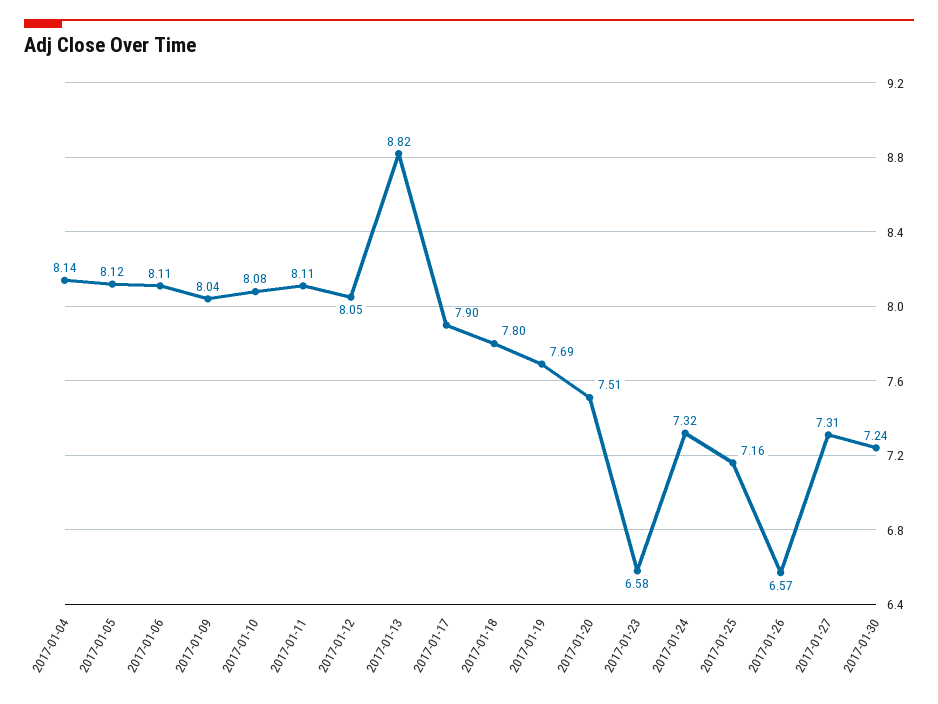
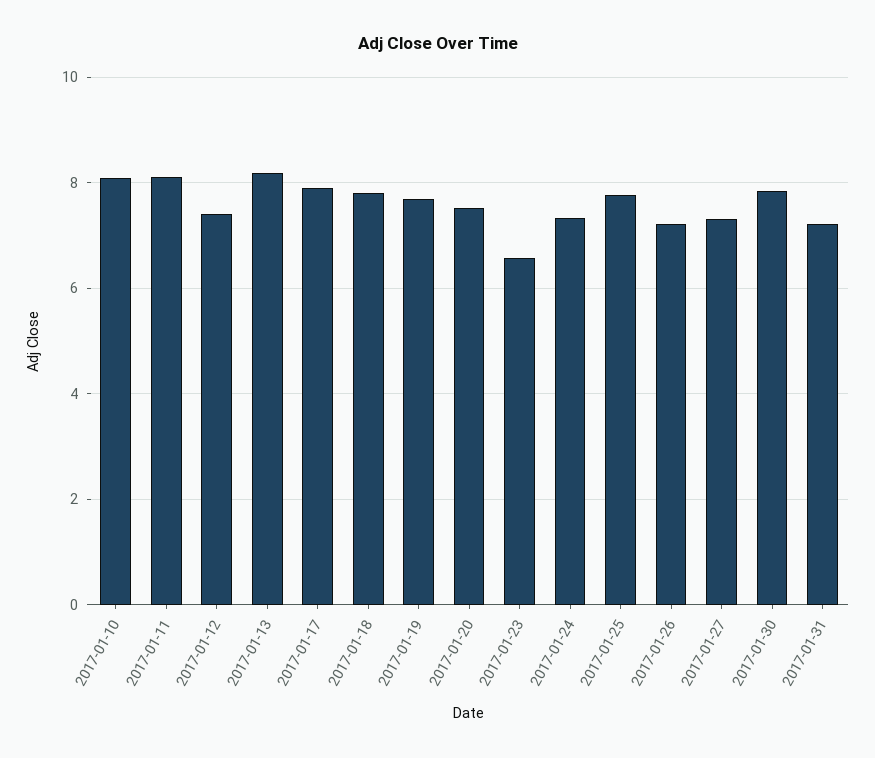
2017-01-04: 8.14 -> none
2017-01-05: 8.12 -> none
2017-01-06: 8.11 -> none
2017-01-09: 8.04 -> none
2017-01-12: 8.05 -> 7.4
2017-01-13: 8.82 -> 8.2
2017-01-25: 7.16 -> 7.8
2017-01-26: 6.57 -> 7.2
2017-01-30: 7.24 -> 7.8
2017-01-31: none -> 7.2

